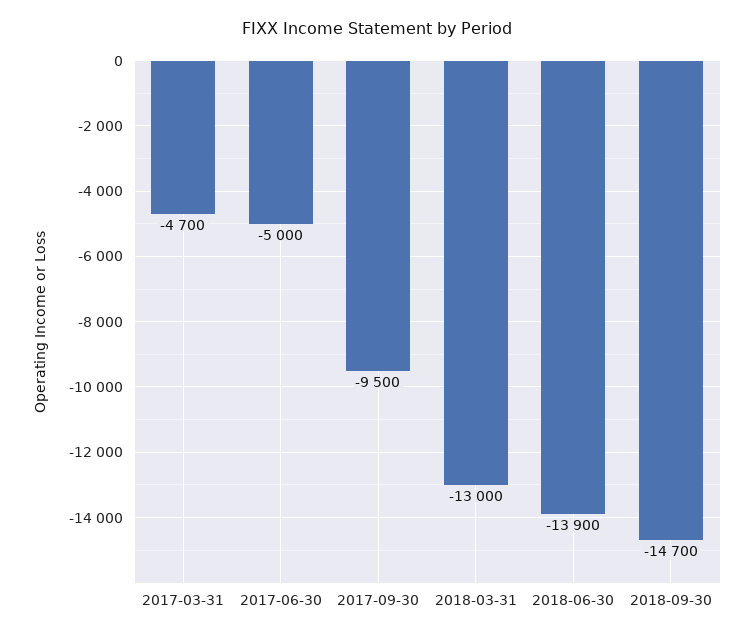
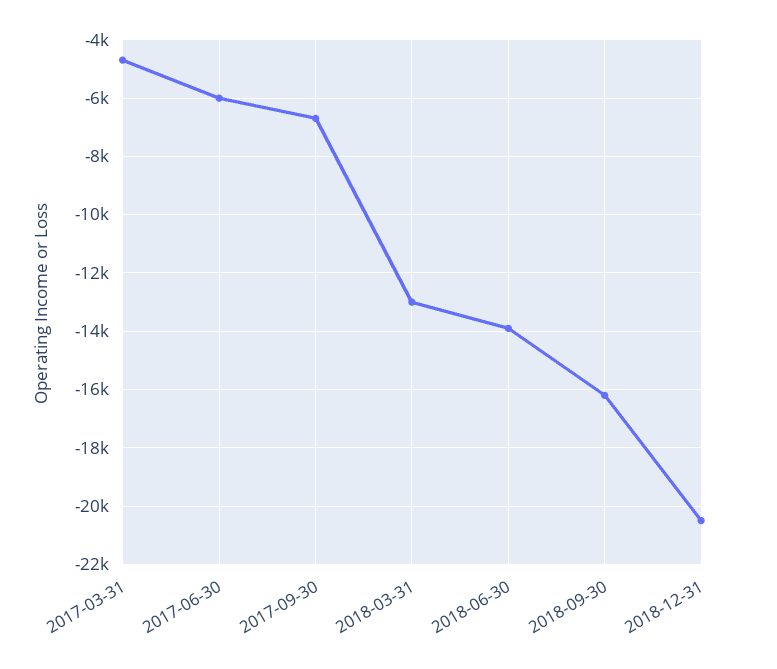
2017-06-30: -5000 -> -6000
2017-09-30: -9500 -> -6750
2018-09-30: -14700 -> -16250
2018-12-31: none -> -20500

